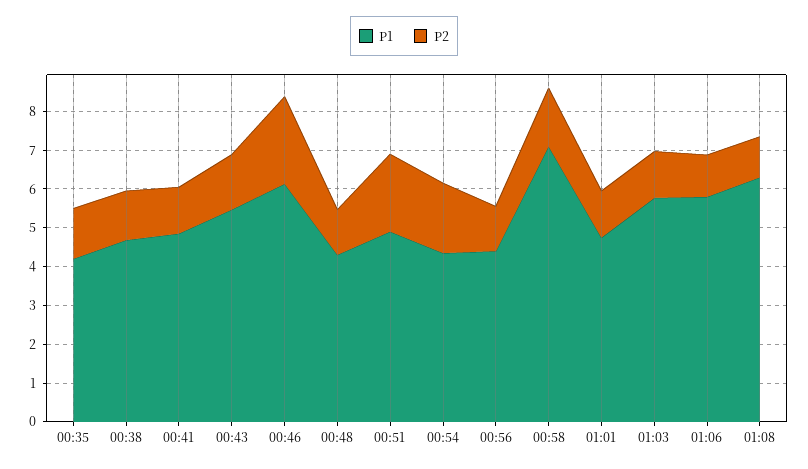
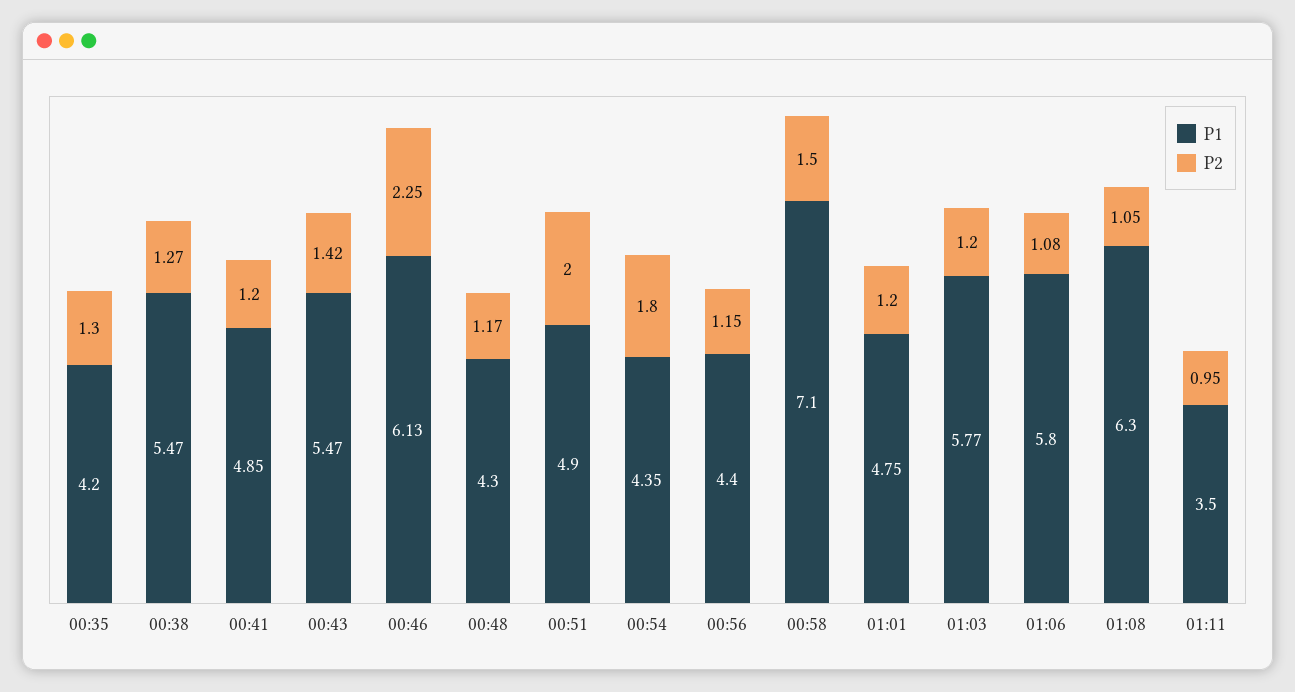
P1, 00:38: 4.75 -> 5.47
P1, 01:11: none -> 3.5
P2, 01:11: none -> 0.95

